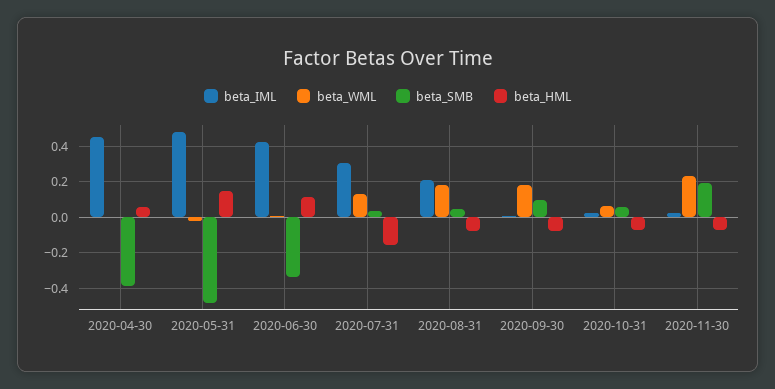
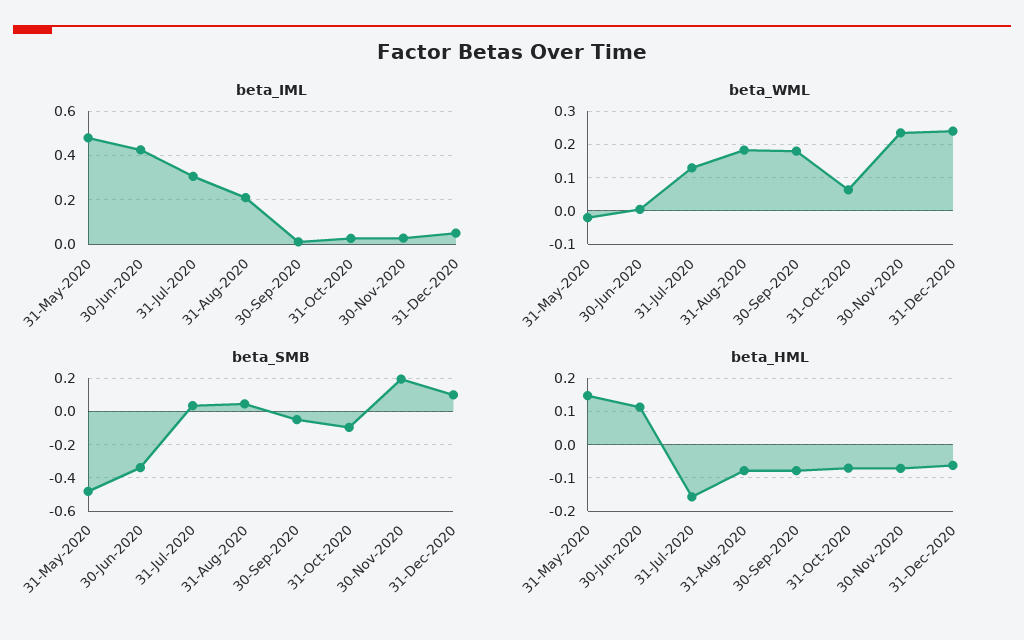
beta_IML, 2020-04-30: 0.45 -> none
beta_WML, 2020-04-30: 0 -> none
beta_SMB, 2020-04-30: -0.4 -> none
beta_HML, 2020-04-30: 0.05 -> none
beta_SMB, 2020-09-30: 0.1 -> -0.05
beta_SMB, 2020-10-31: 0.05 -> -0.1
beta_IML, 31-Dec-2020: none -> 0.05
beta_WML, 31-Dec-2020: none -> 0.24
beta_SMB, 31-Dec-2020: none -> 0.1
beta_HML, 31-Dec-2020: none -> -0.06

